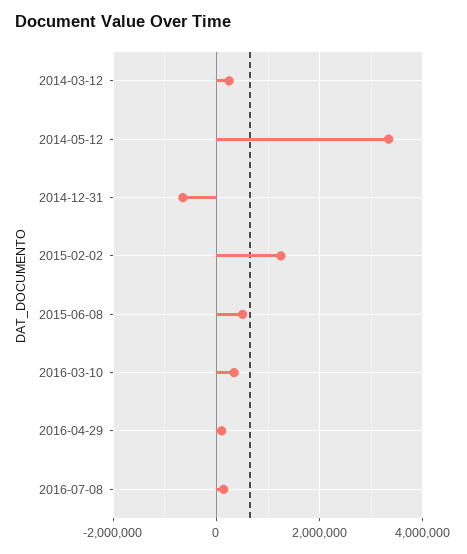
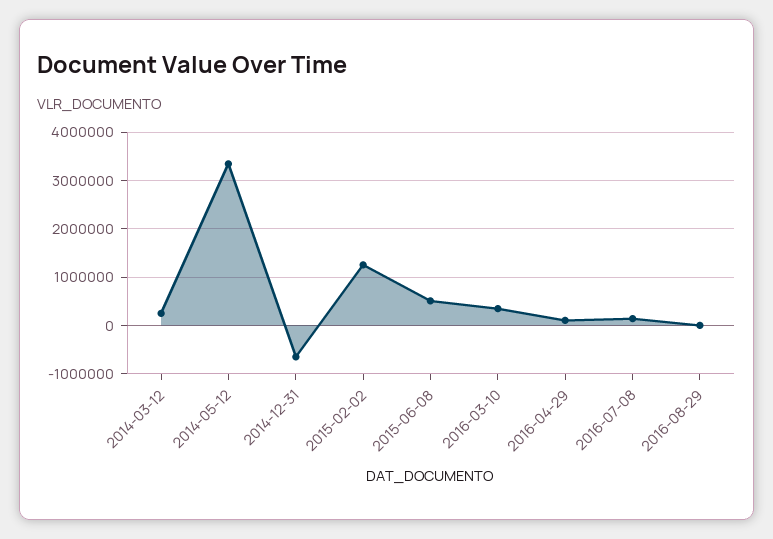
2016-08-29: none -> 0

